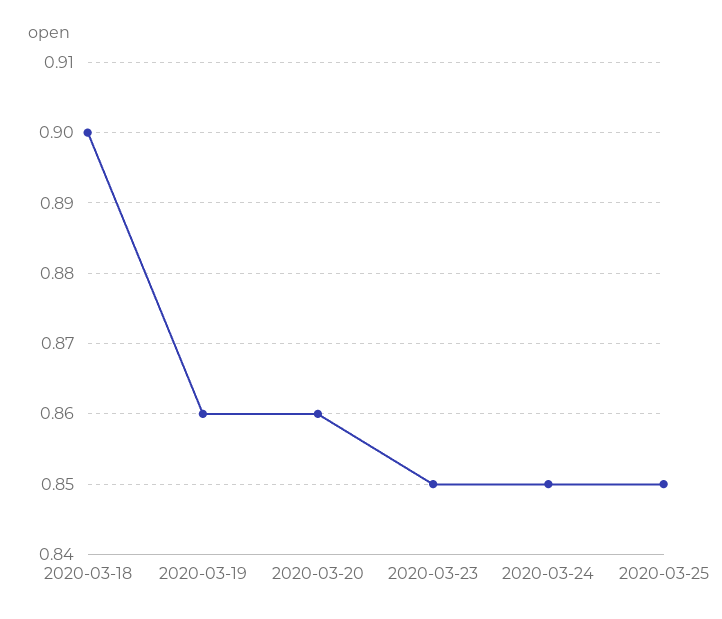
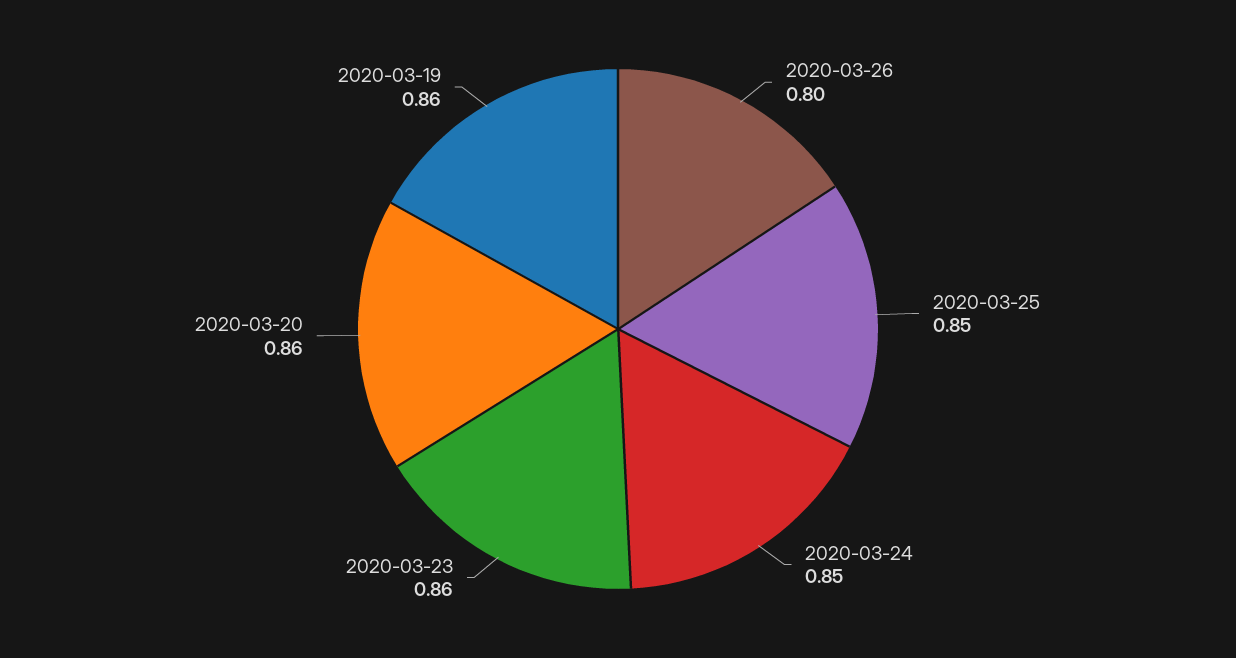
2020-03-18: 0.9 -> none
2020-03-23: 0.85 -> 0.86
2020-03-26: none -> 0.8

